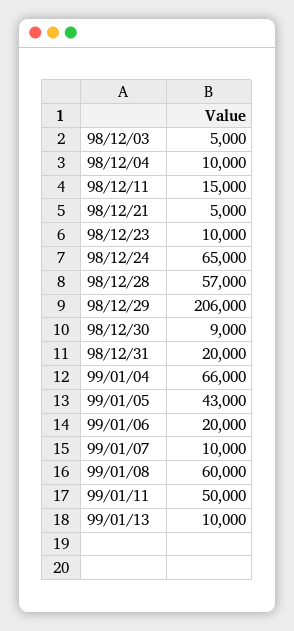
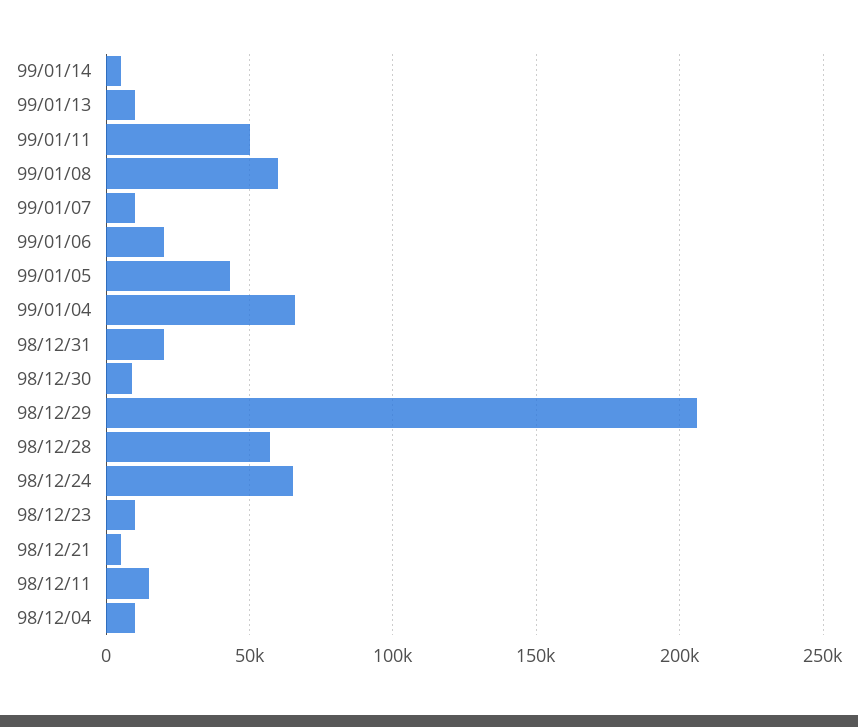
98/12/03: 5000 -> none
99/01/14: none -> 5000

